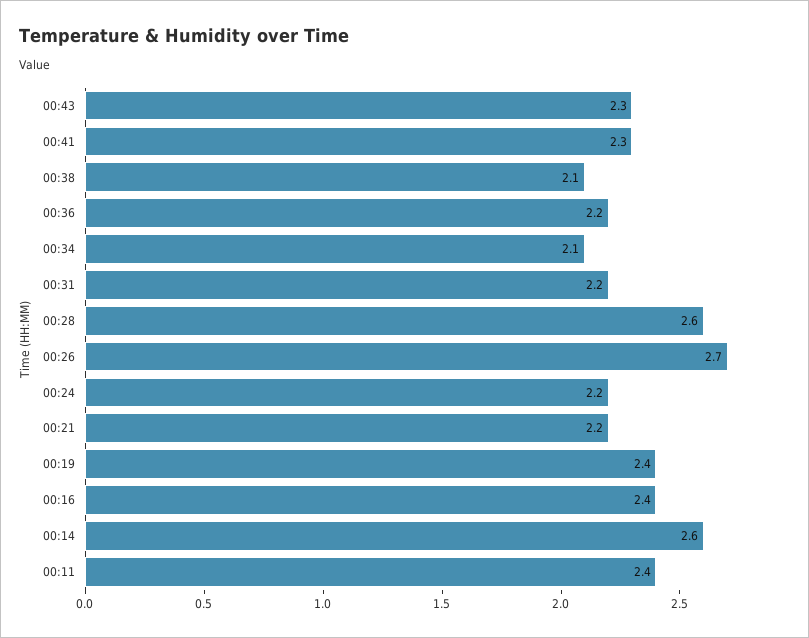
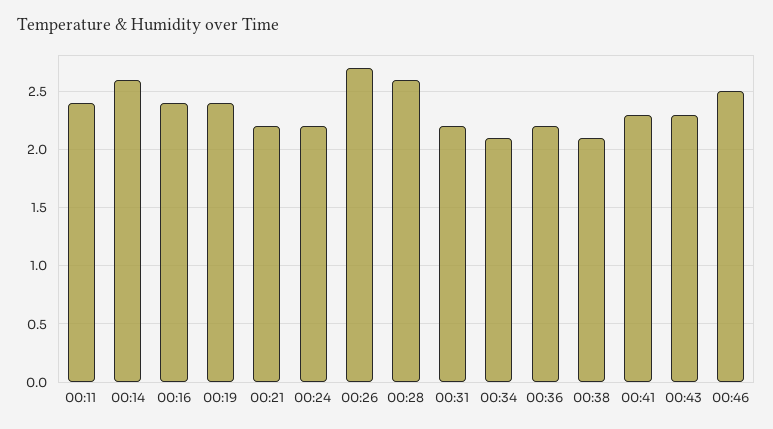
00:46: none -> 2.5

